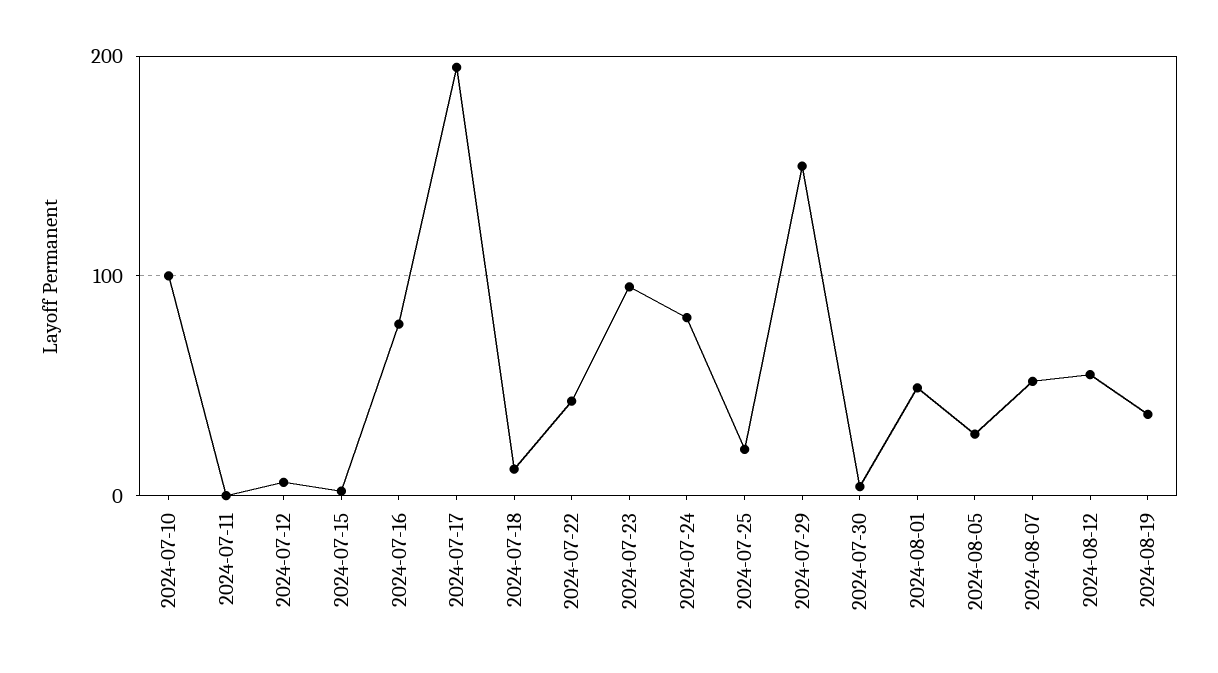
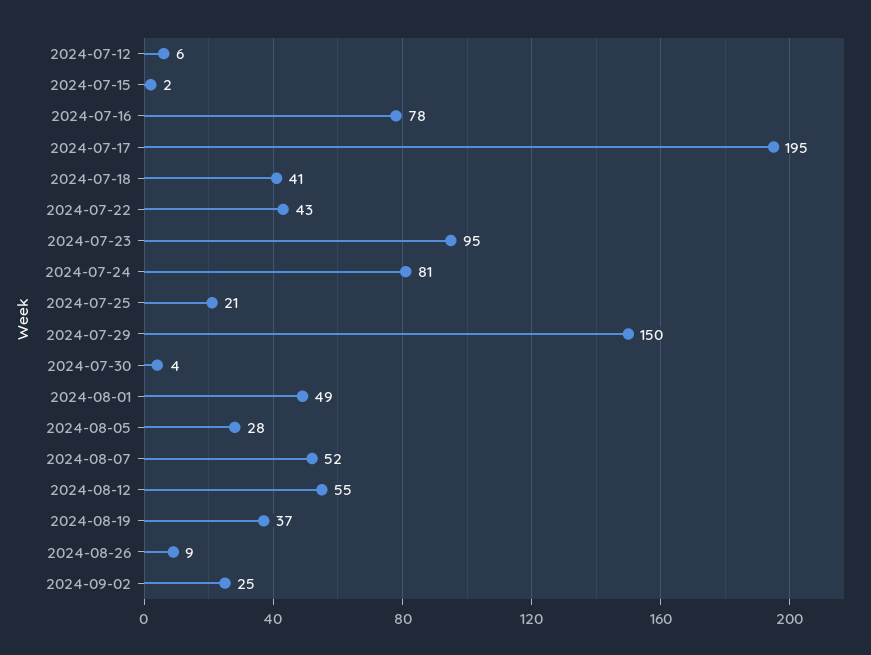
2024-07-10: 100 -> none
2024-07-11: 0 -> none
2024-07-18: 10 -> 41
2024-08-26: none -> 9
2024-09-02: none -> 25

